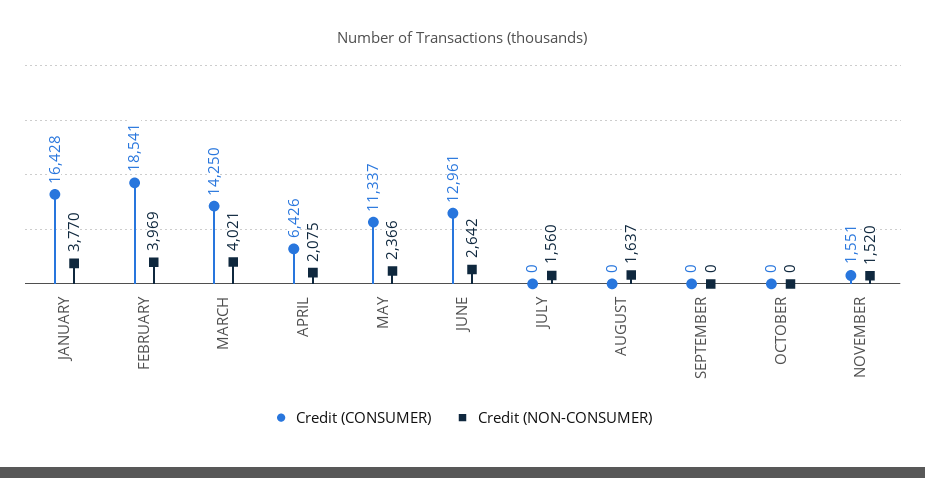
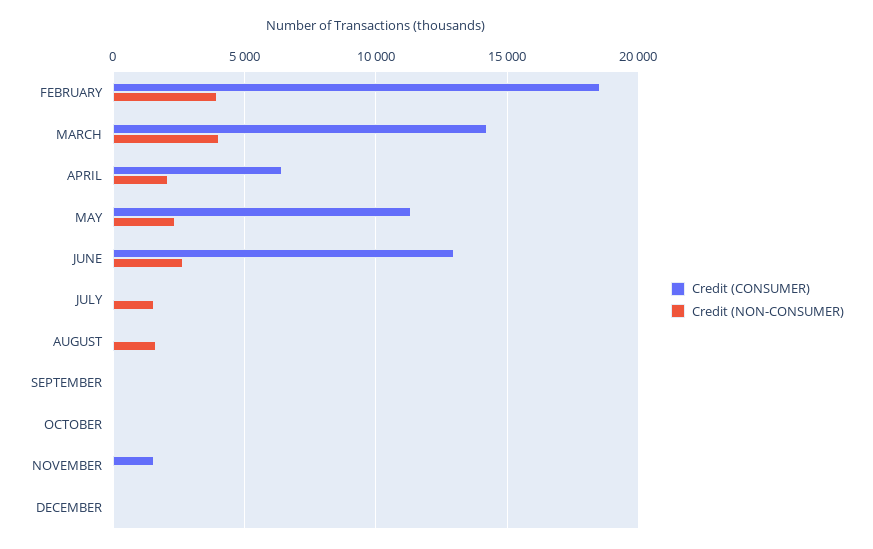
Credit (CONSUMER), JANUARY: 16428 -> none
Credit (NON-CONSUMER), JANUARY: 3770 -> none
Credit (NON-CONSUMER), NOVEMBER: 1520 -> 0
Credit (CONSUMER), DECEMBER: none -> 0
Credit (NON-CONSUMER), DECEMBER: none -> 0

